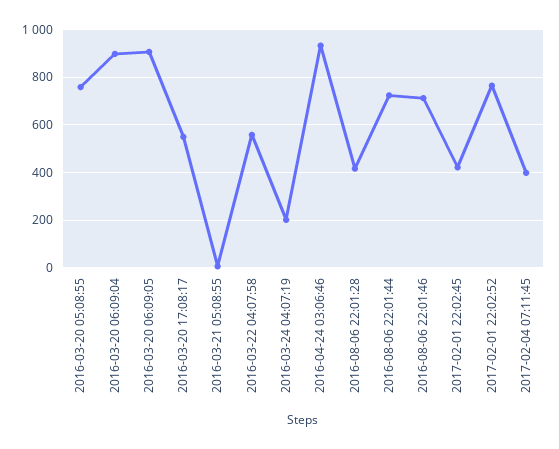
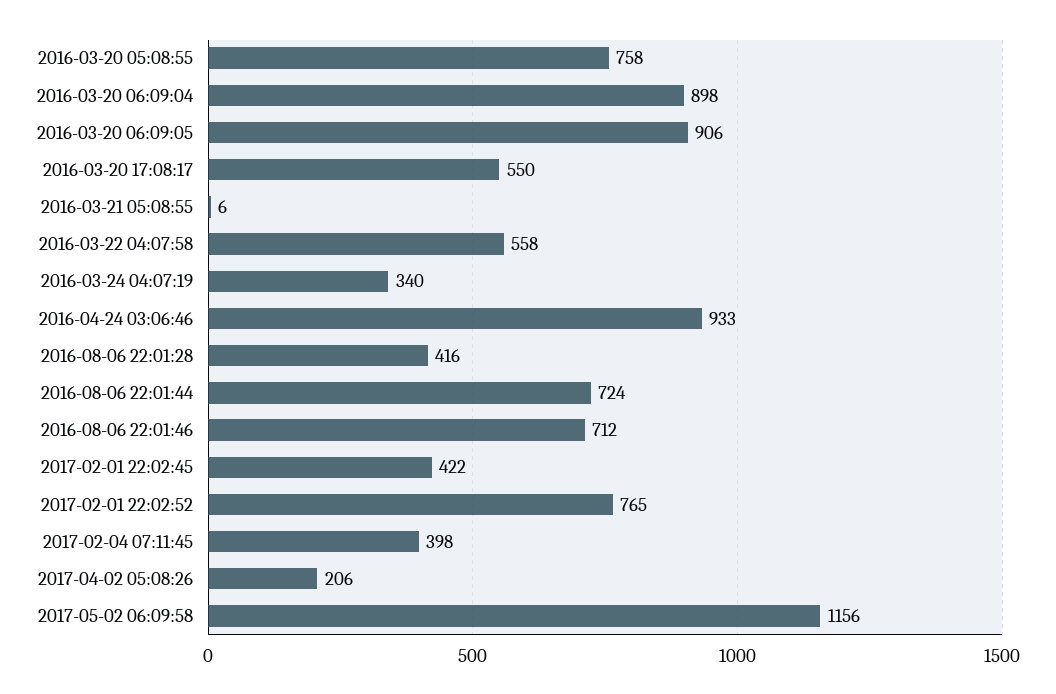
2016-03-24 04:07:19: 200 -> 340
2017-04-02 05:08:26: none -> 206
2017-05-02 06:09:58: none -> 1156

